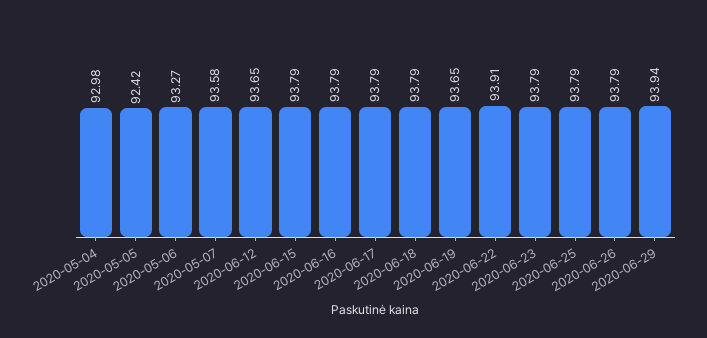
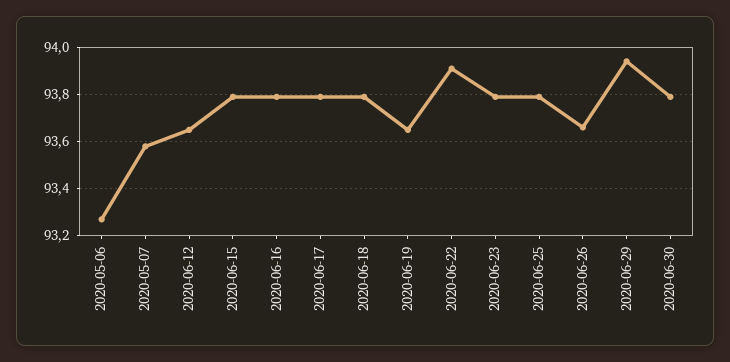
2020-05-04: 92.98 -> none
2020-05-05: 92.42 -> none
2020-06-26: 93.79 -> 93.65
2020-06-30: none -> 93.8

